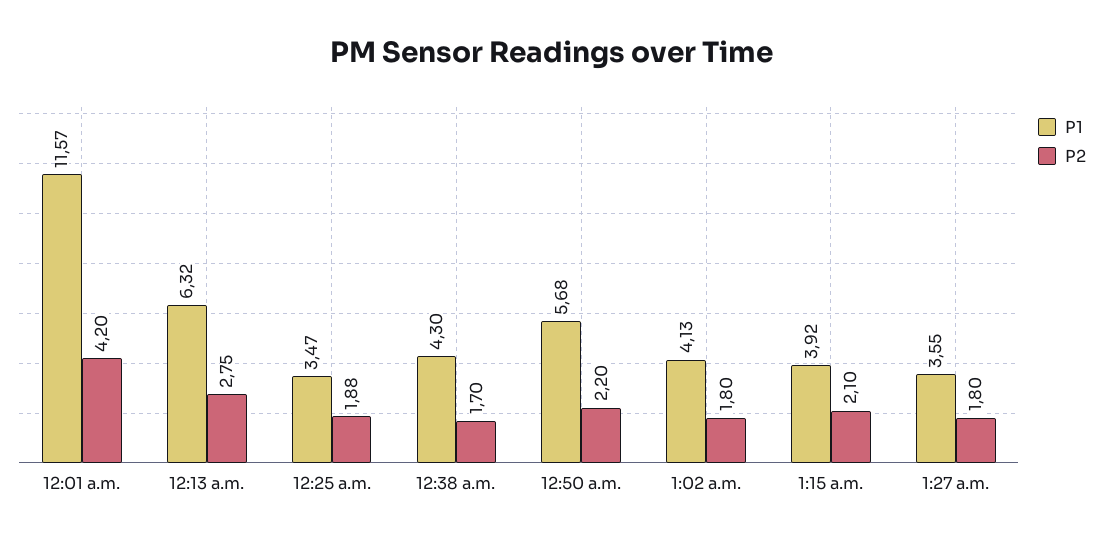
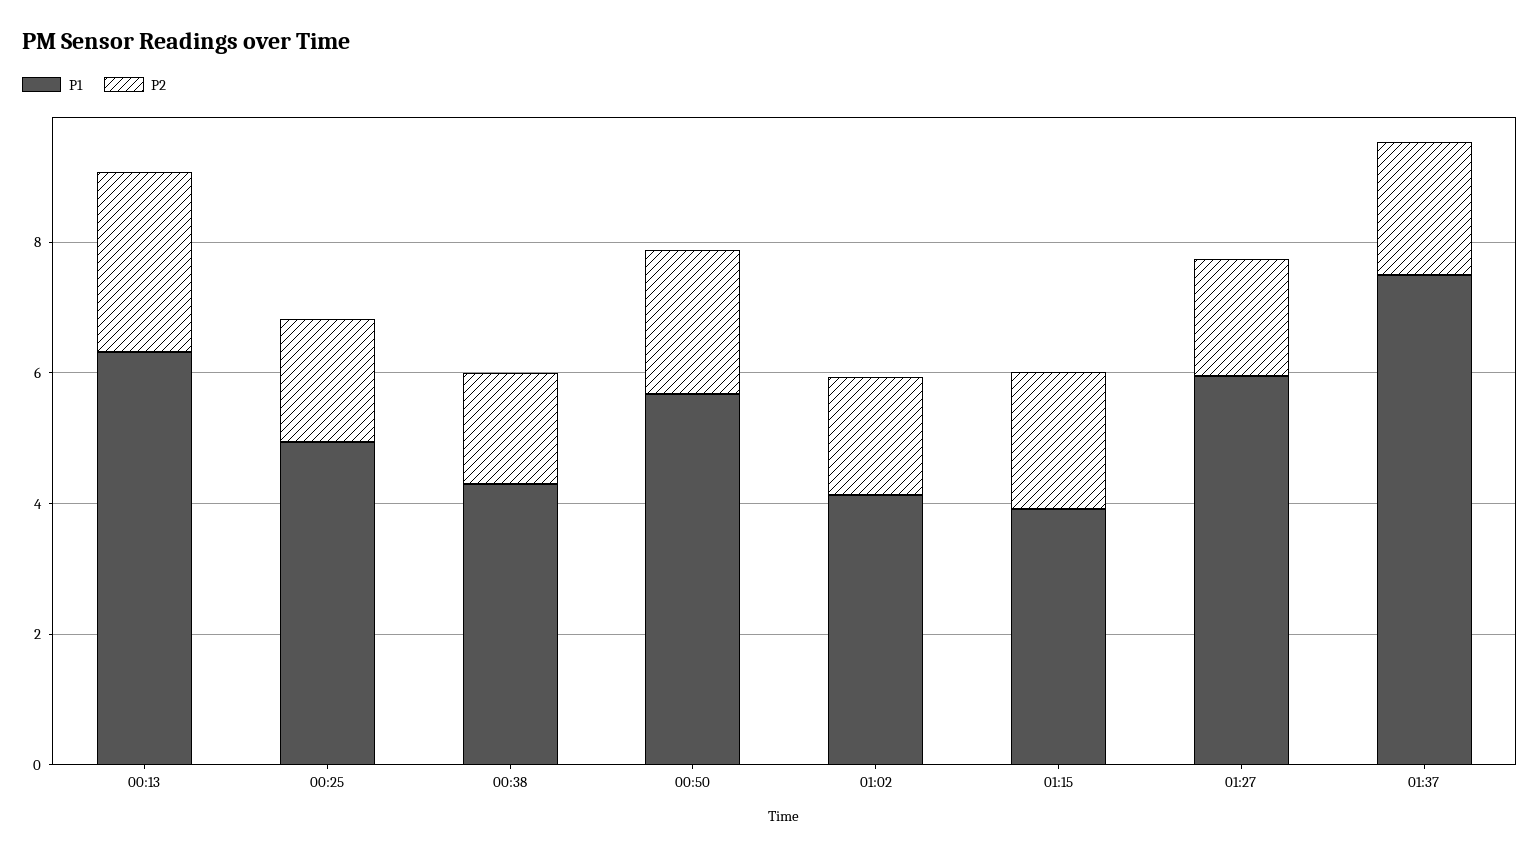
P1, 12:01 a.m.: 11.57 -> none
P2, 12:01 a.m.: 4.2 -> none
P1, 12:25 a.m.: 3.47 -> 5
P1, 1:27 a.m.: 3.55 -> 6
P1, 01:37: none -> 7.5
P2, 01:37: none -> 2

